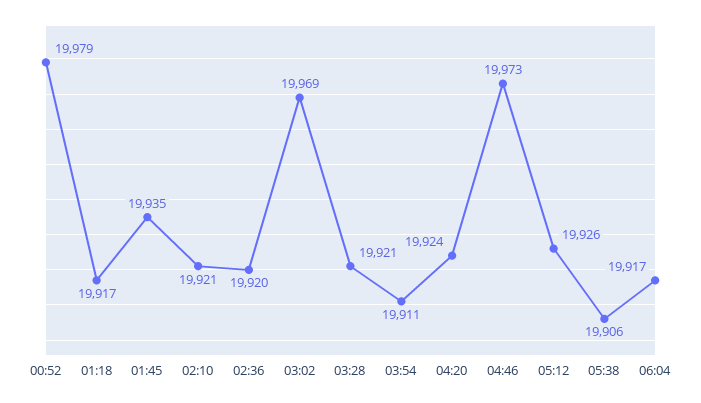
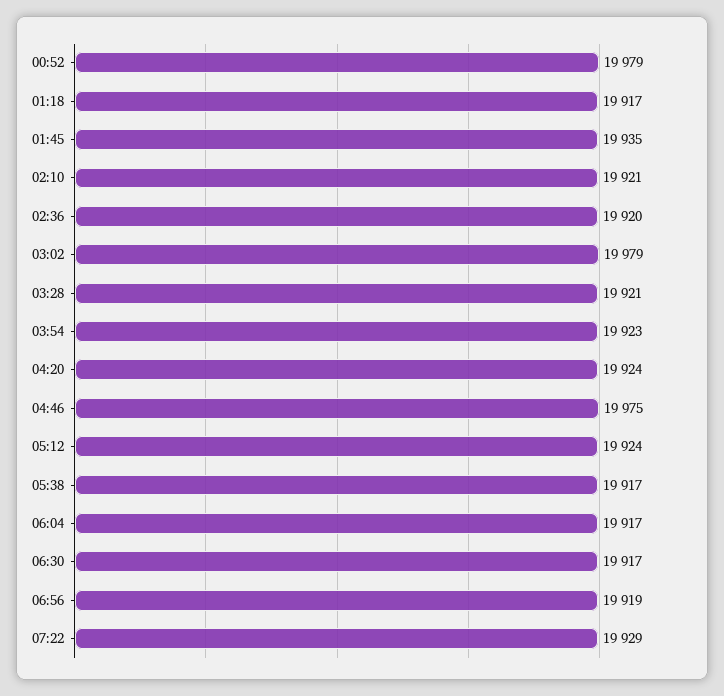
03:02: 19969 -> 19979
03:54: 19911 -> 19923
04:46: 19973 -> 19975
05:12: 19926 -> 19924
05:38: 19906 -> 19917
06:30: none -> 19917
06:56: none -> 19919
07:22: none -> 19929

